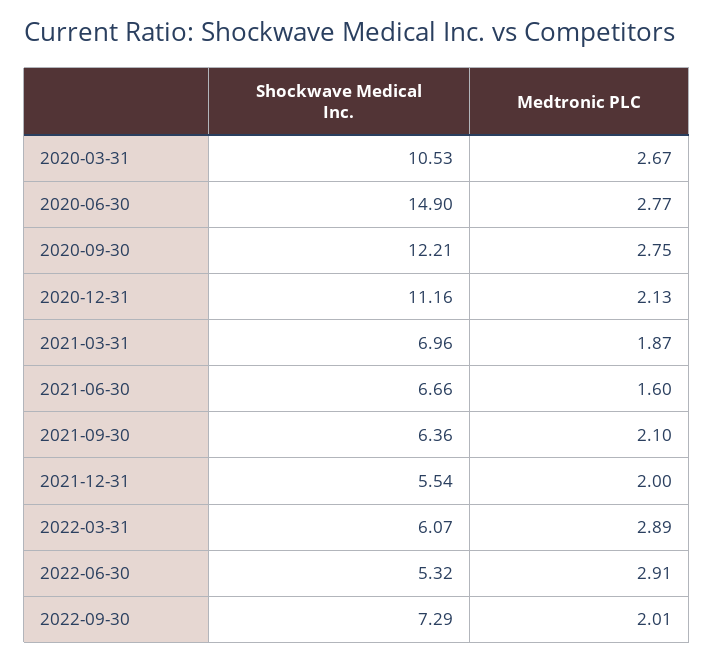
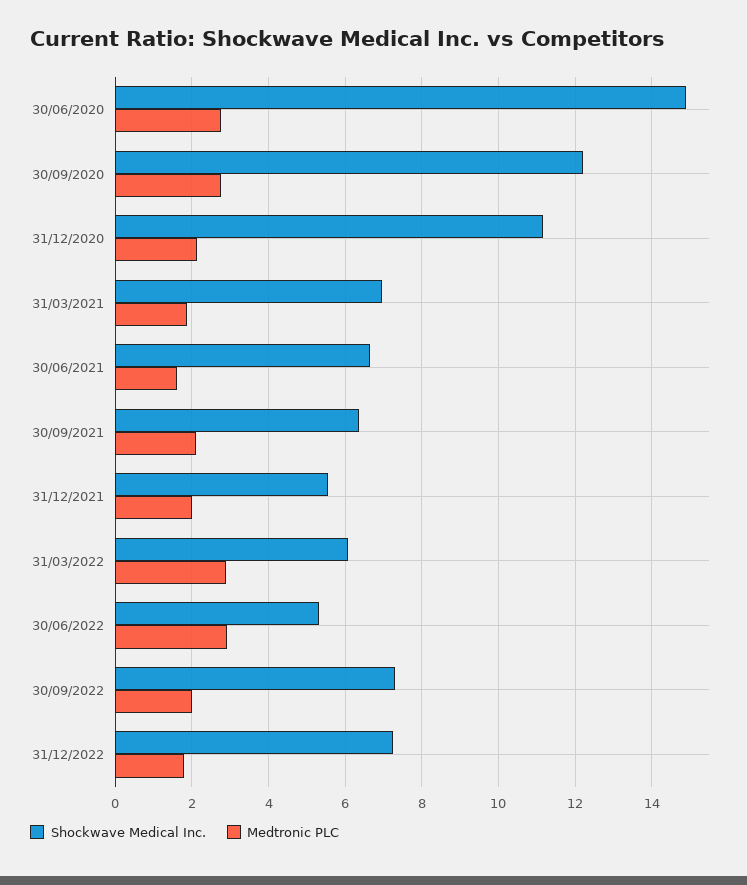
Shockwave Medical Inc., 2020-03-31: 10.53 -> none
Medtronic PLC, 2020-03-31: 2.67 -> none
Shockwave Medical Inc., 31/12/2022: none -> 7.2
Medtronic PLC, 31/12/2022: none -> 1.8

